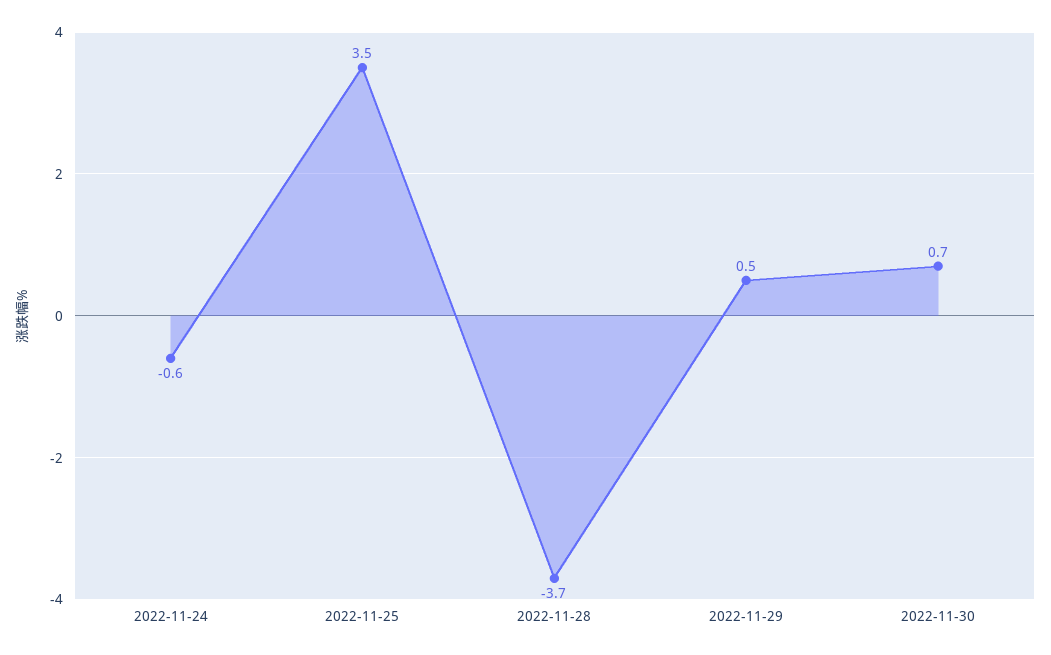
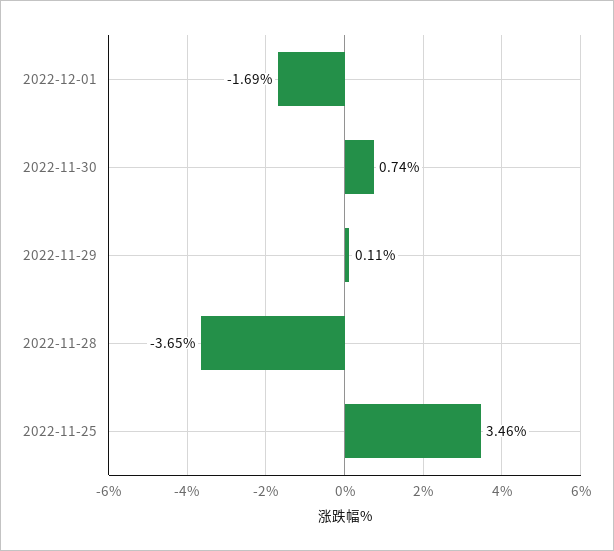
2022-11-24: -0.6 -> none
2022-11-29: 0.5 -> 0.11
2022-12-01: none -> -1.69

